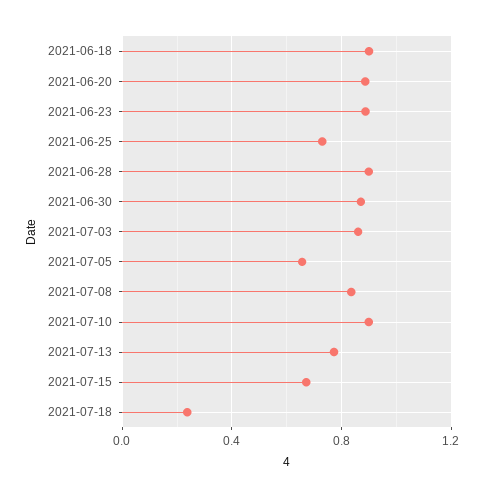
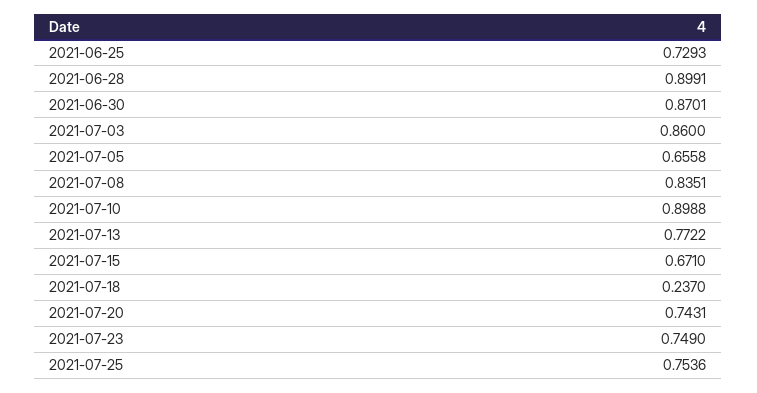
2021-06-18: 0.9 -> none
2021-06-20: 0.9 -> none
2021-06-23: 0.9 -> none
2021-07-20: none -> 0.7431
2021-07-23: none -> 0.749
2021-07-25: none -> 0.7536

